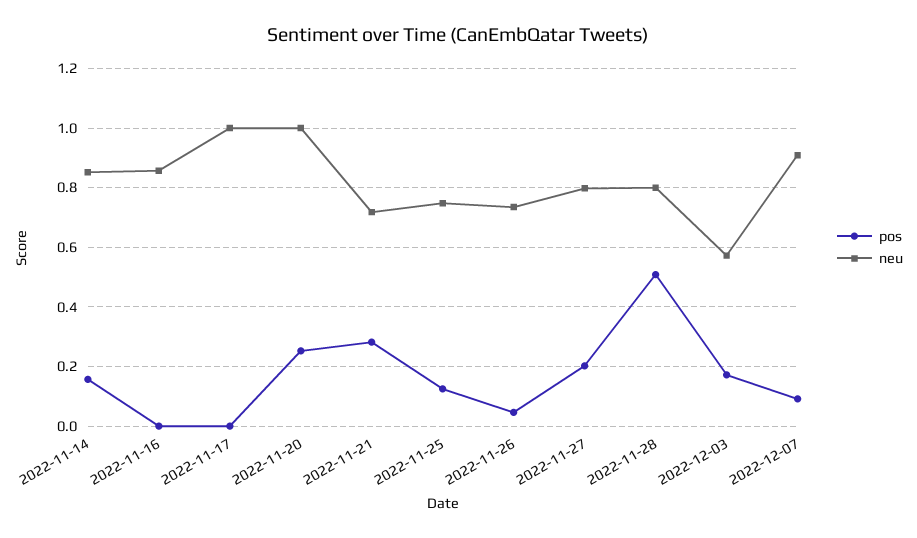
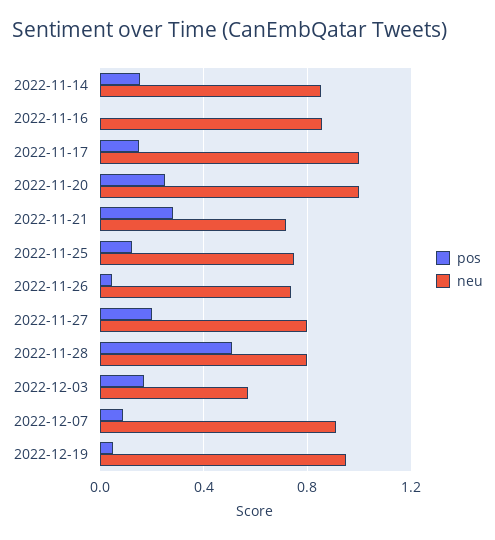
pos, 2022-11-17: 0 -> 0.15
pos, 2022-12-19: none -> 0.05
neu, 2022-12-19: none -> 0.95

